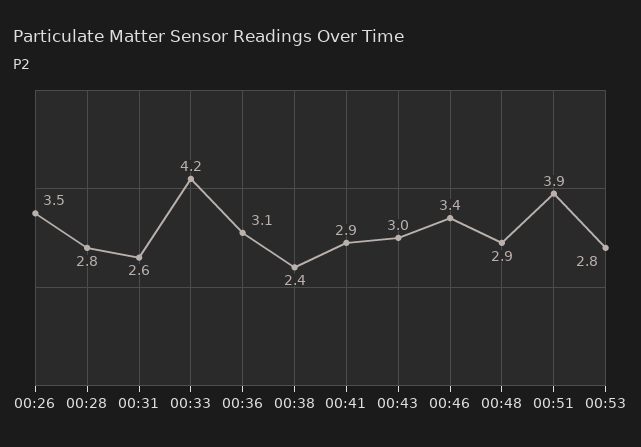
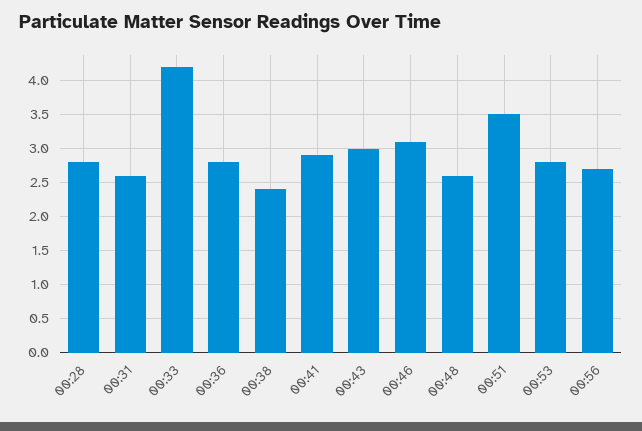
00:26: 3.5 -> none
00:36: 3.1 -> 2.8
00:46: 3.4 -> 3.1
00:48: 2.9 -> 2.6
00:51: 3.9 -> 3.5
00:56: none -> 2.7

